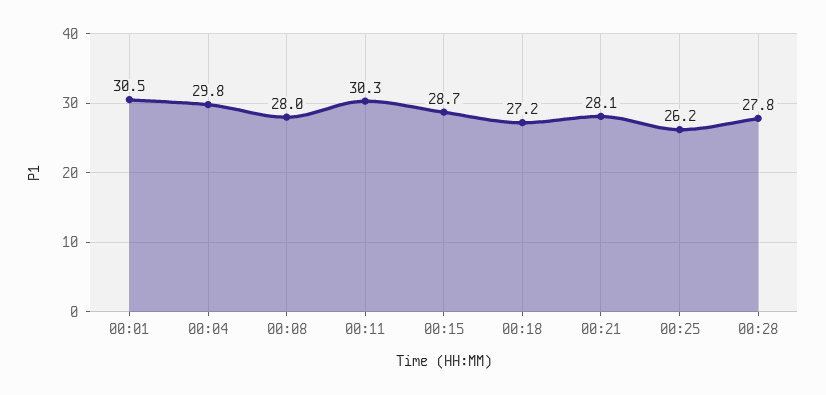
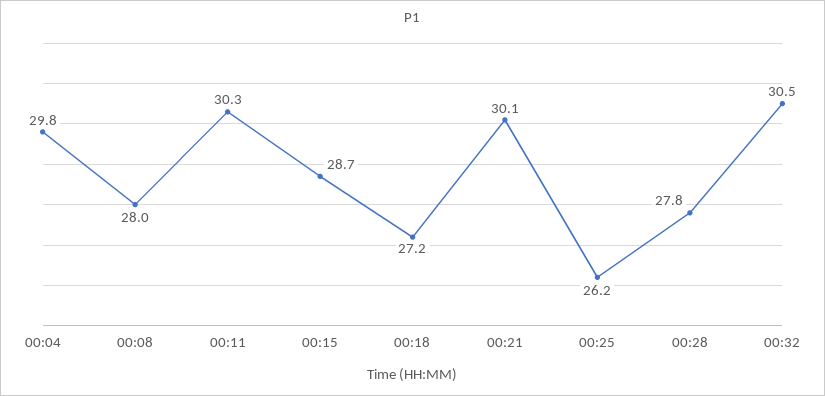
00:01: 30.5 -> none
00:21: 28.1 -> 30.1
00:32: none -> 30.5

